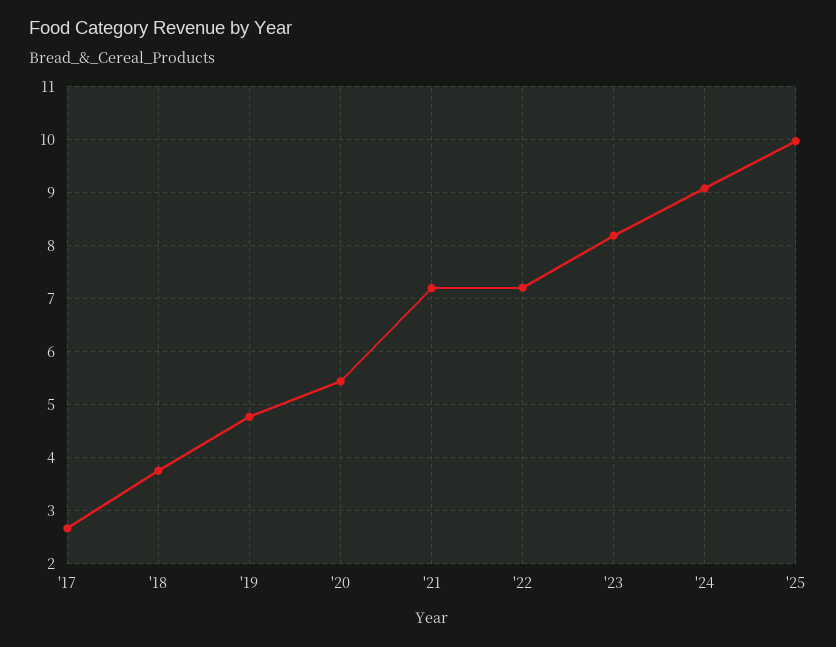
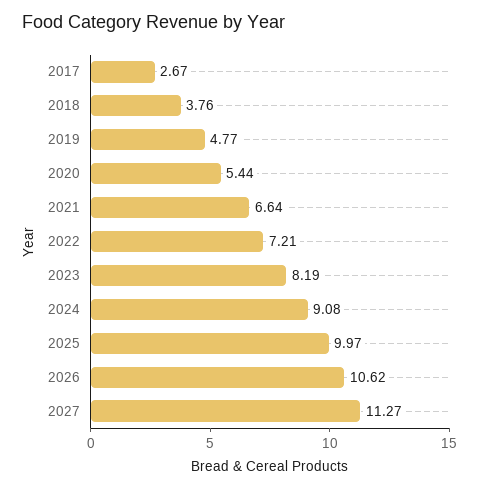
'21: 7.2 -> 6.64
2026: none -> 10.62
2027: none -> 11.27

